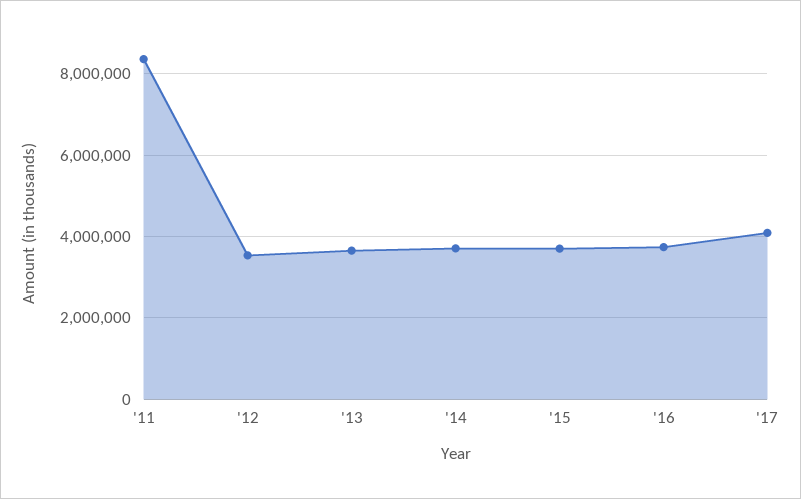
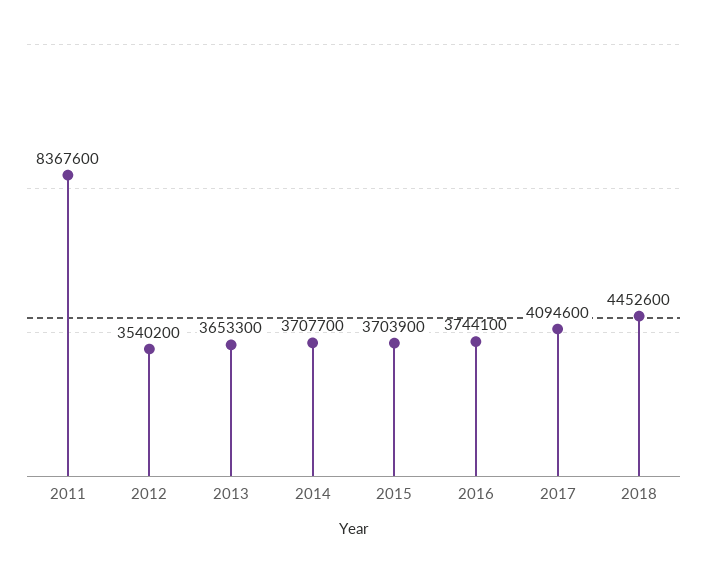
2018: none -> 4452600

